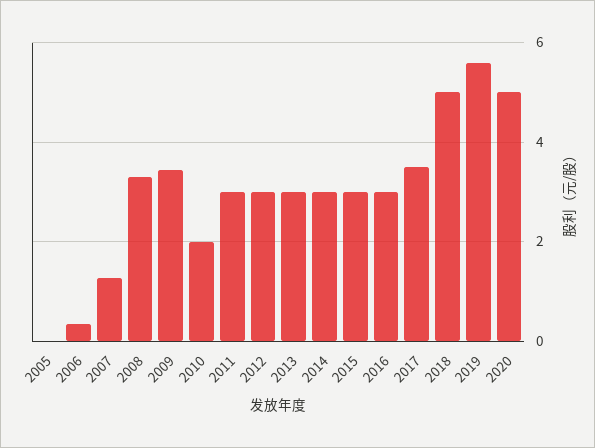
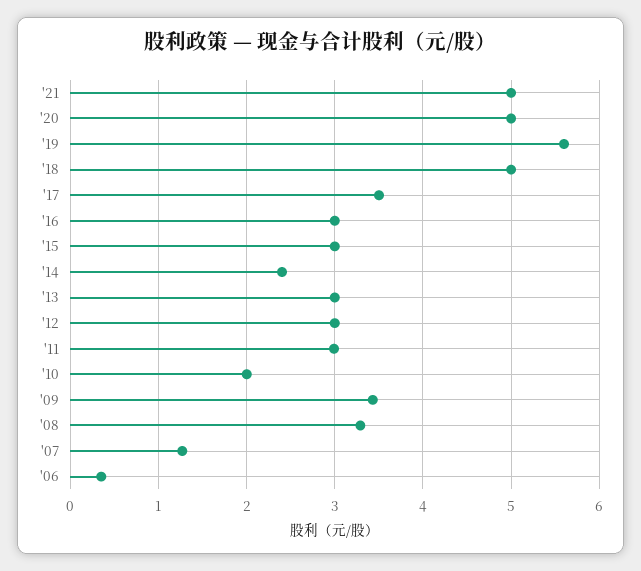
2005: 0 -> none
2014: 3 -> 2.4
'21: none -> 5

